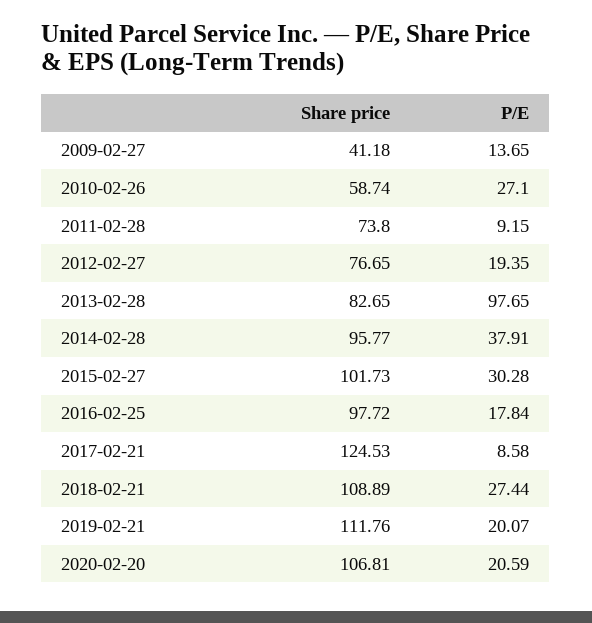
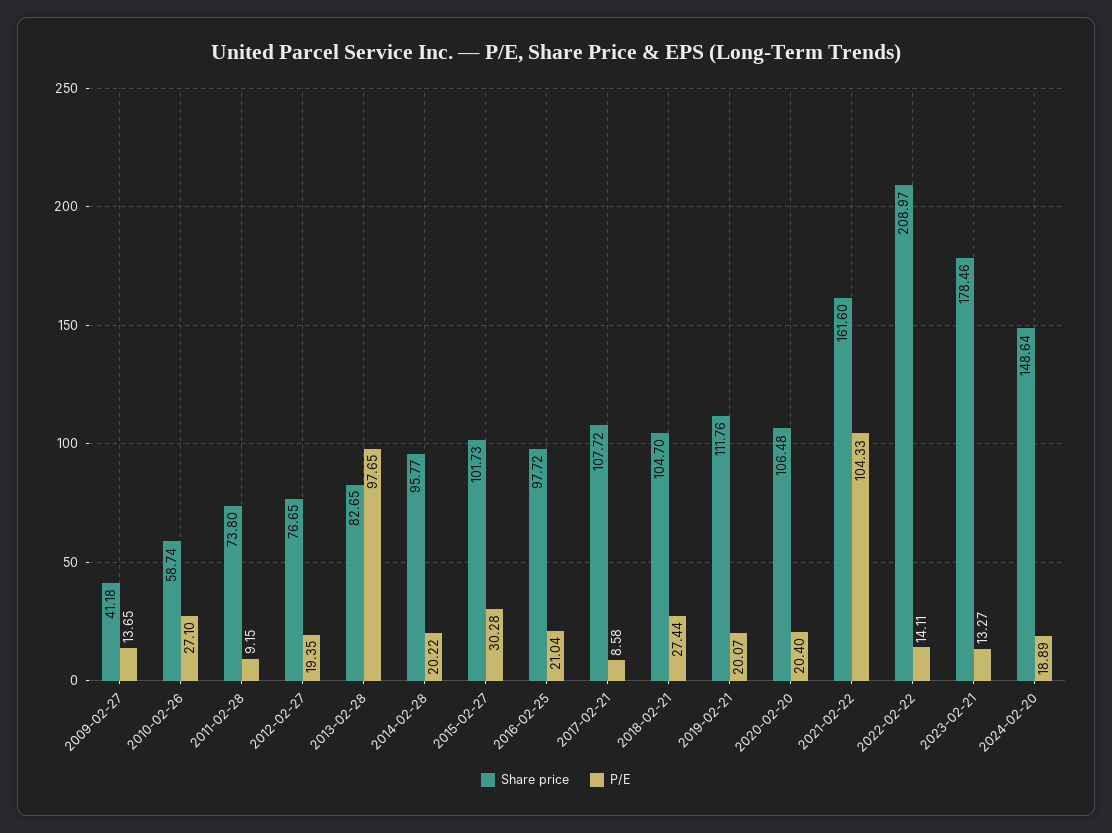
P/E, 2014-02-28: 37.91 -> 20.22
P/E, 2016-02-25: 17.84 -> 21.04
Share price, 2017-02-21: 124.53 -> 107.72
Share price, 2018-02-21: 108.89 -> 104.7
Share price, 2020-02-20: 106.81 -> 106.48
P/E, 2020-02-20: 20.59 -> 20.4
Share price, 2021-02-22: none -> 161.6
P/E, 2021-02-22: none -> 104.33
Share price, 2022-02-22: none -> 208.97
P/E, 2022-02-22: none -> 14.11
Share price, 2023-02-21: none -> 178.46
P/E, 2023-02-21: none -> 13.27
Share price, 2024-02-20: none -> 148.64
P/E, 2024-02-20: none -> 18.89

